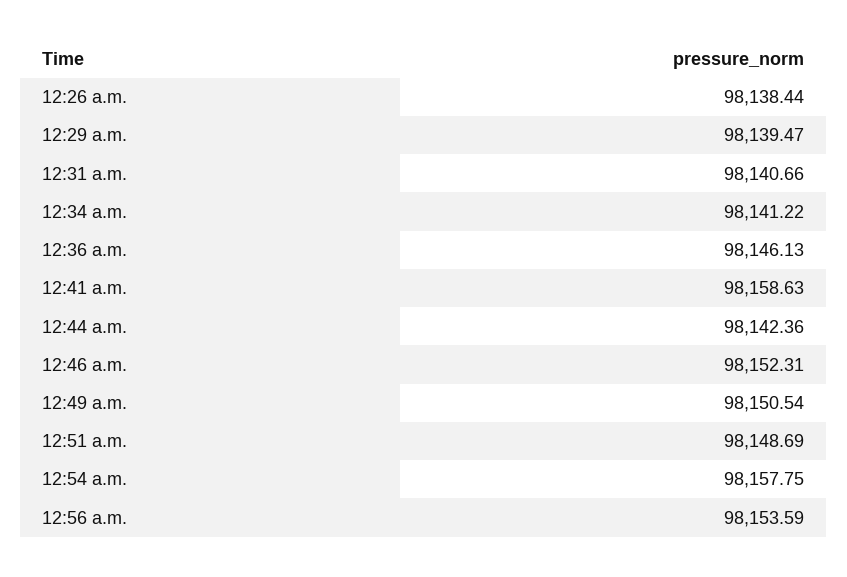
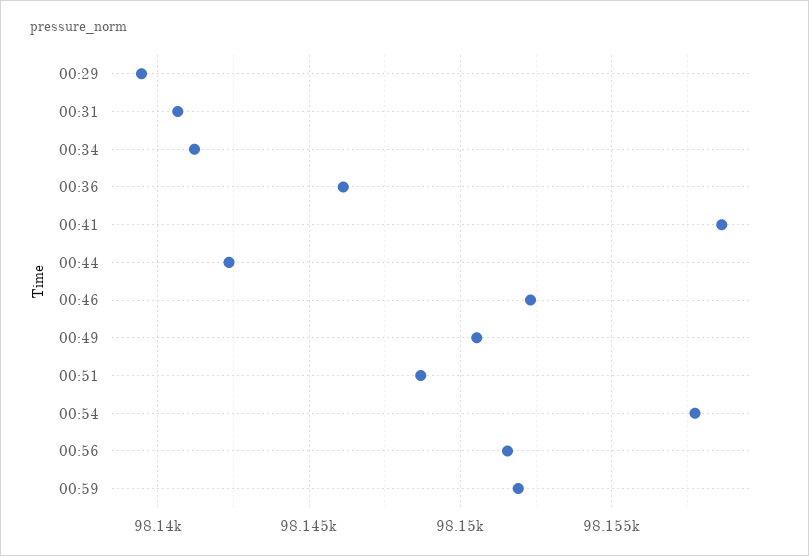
12:26 a.m.: 98138.44 -> none
12:56 a.m.: 98153.59 -> 98151.5
00:59: none -> 98152

